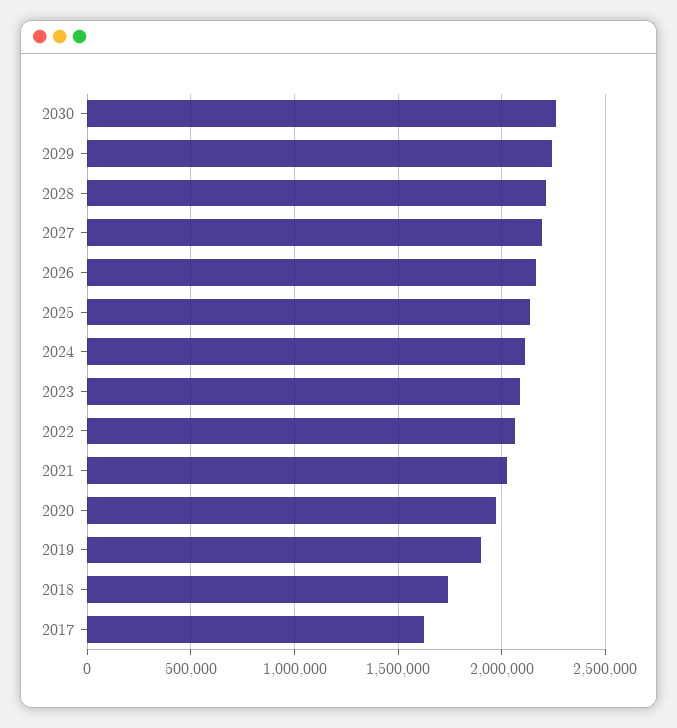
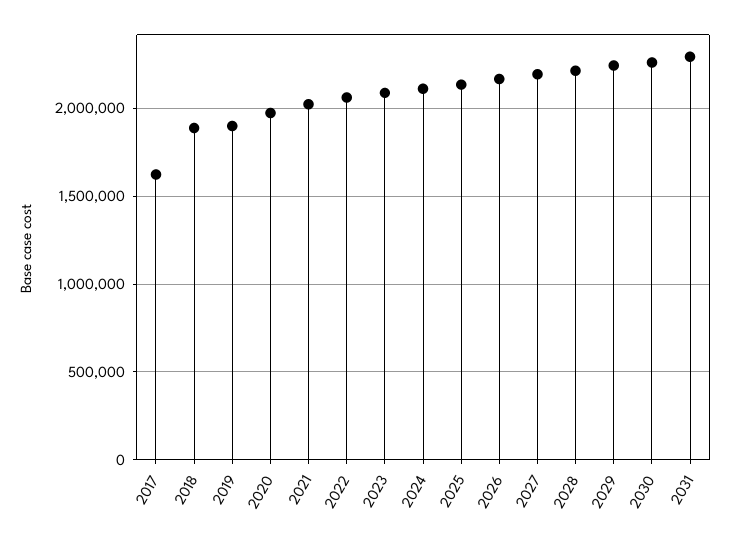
2018: 1750000 -> 1900000
2031: none -> 2300000

